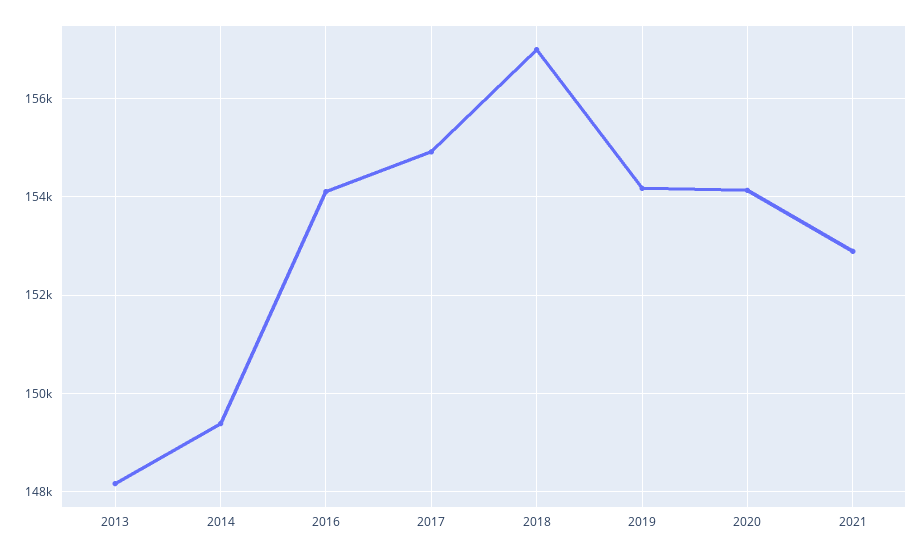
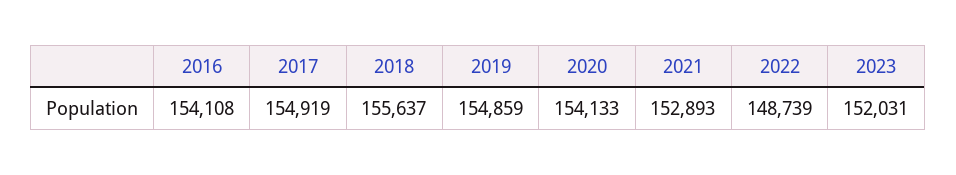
2013: 148200 -> none
2014: 149400 -> none
2018: 157000 -> 155637
2019: 154200 -> 154859
2022: none -> 148739
2023: none -> 152031

